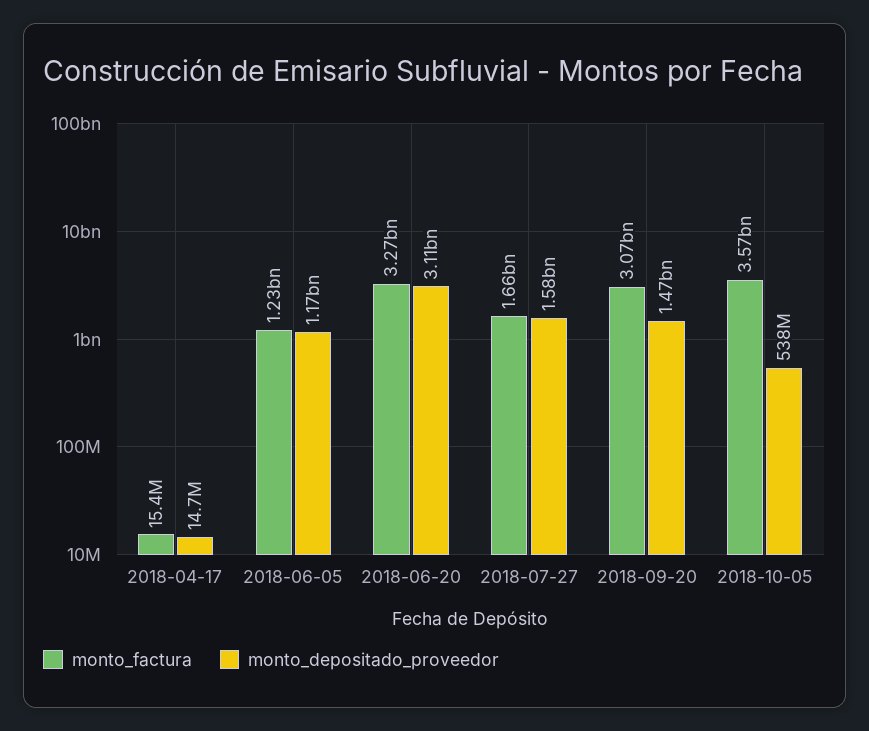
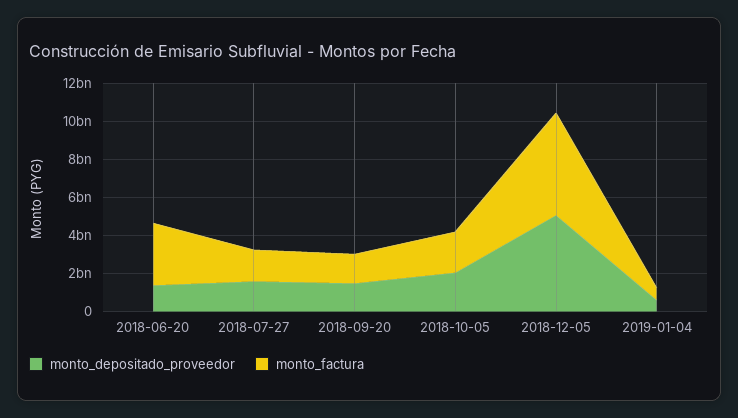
monto_factura, 2018-04-17: 15400000 -> none
monto_depositado_proveedor, 2018-04-17: 14700000 -> none
monto_factura, 2018-06-05: 1230000000 -> none
monto_depositado_proveedor, 2018-06-05: 1170000000 -> none
monto_depositado_proveedor, 2018-06-20: 3110000000 -> 1500000000
monto_factura, 2018-09-20: 3070000000 -> 1500000000
monto_factura, 2018-10-05: 3570000000 -> 2000000000
monto_depositado_proveedor, 2018-10-05: 538000000 -> 2000000000
monto_depositado_proveedor, 2018-12-05: none -> 5000000000
monto_factura, 2018-12-05: none -> 5500000000
monto_depositado_proveedor, 2019-01-04: none -> 500000000
monto_factura, 2019-01-04: none -> 500000000

